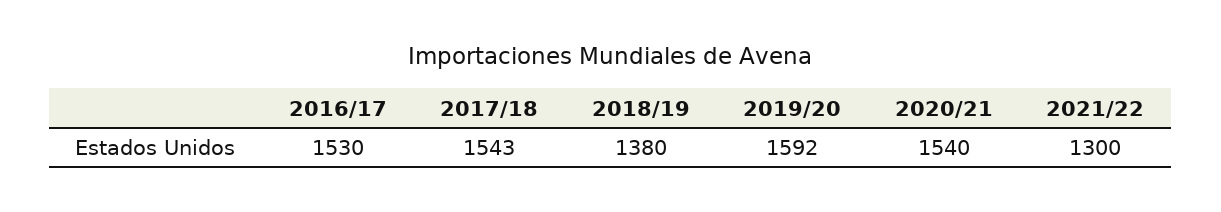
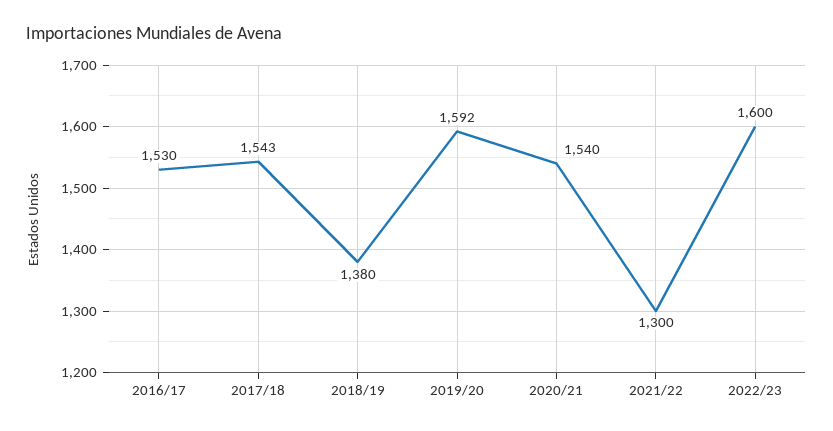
2022/23: none -> 1600

